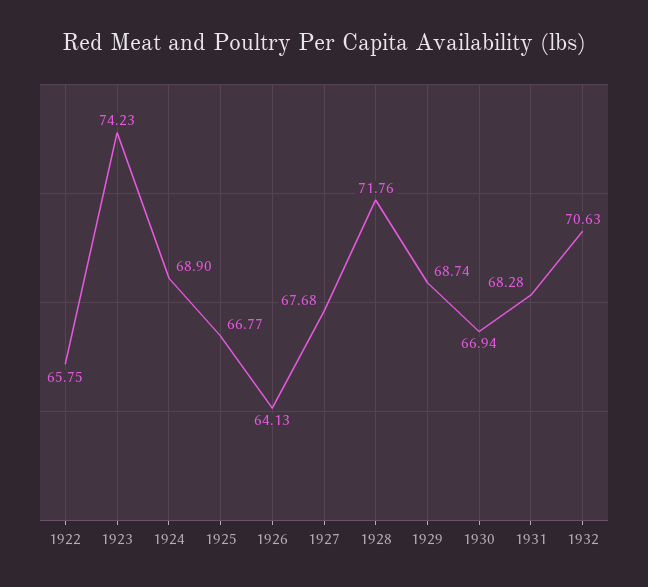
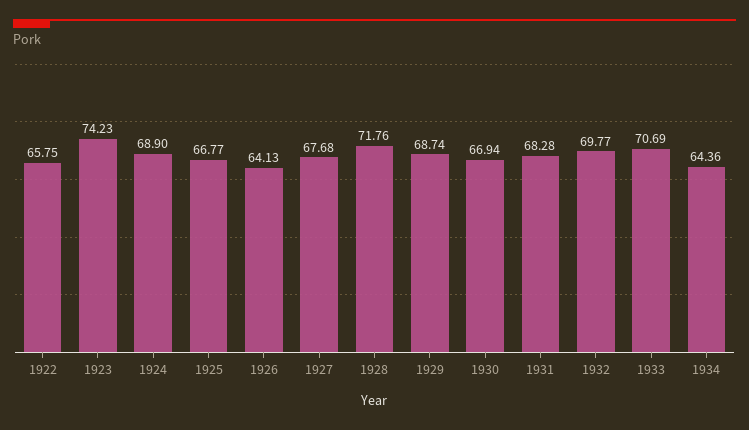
1932: 70.63 -> 69.77
1933: none -> 70.69
1934: none -> 64.36

